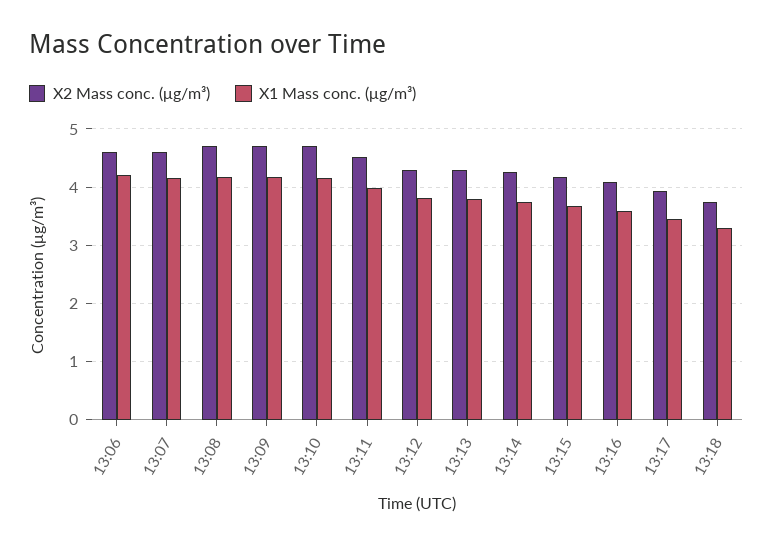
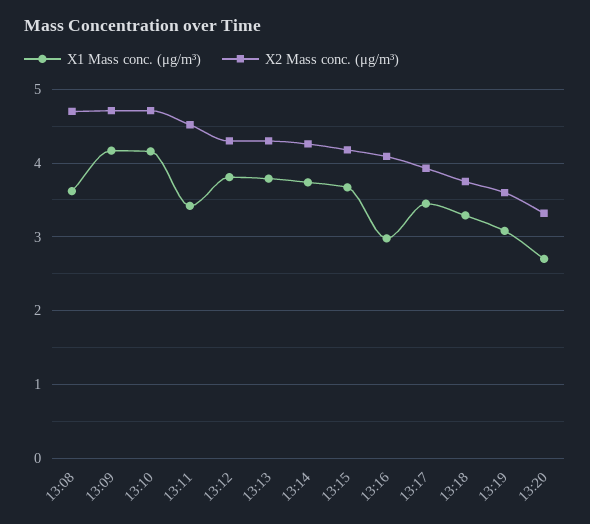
X2 Mass conc. (μg/m³), 13:06: 4.6 -> none
X1 Mass conc. (μg/m³), 13:06: 4.2 -> none
X2 Mass conc. (μg/m³), 13:07: 4.6 -> none
X1 Mass conc. (μg/m³), 13:07: 4.2 -> none
X1 Mass conc. (μg/m³), 13:08: 4.2 -> 3.6
X1 Mass conc. (μg/m³), 13:11: 4 -> 3.4
X1 Mass conc. (μg/m³), 13:16: 3.6 -> 3
X1 Mass conc. (μg/m³), 13:19: none -> 3.1
X2 Mass conc. (μg/m³), 13:19: none -> 3.6
X1 Mass conc. (μg/m³), 13:20: none -> 2.7
X2 Mass conc. (μg/m³), 13:20: none -> 3.3

